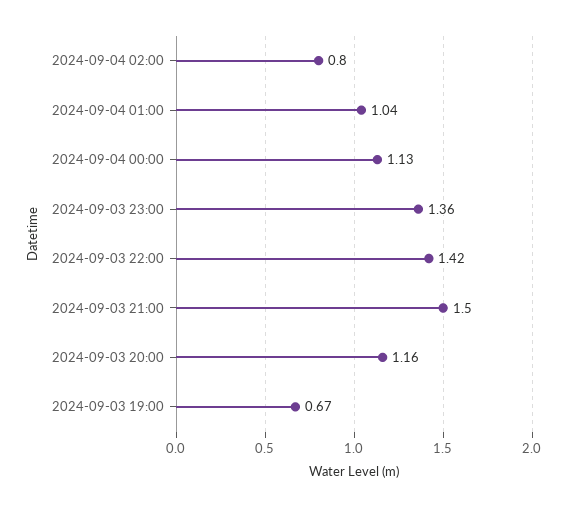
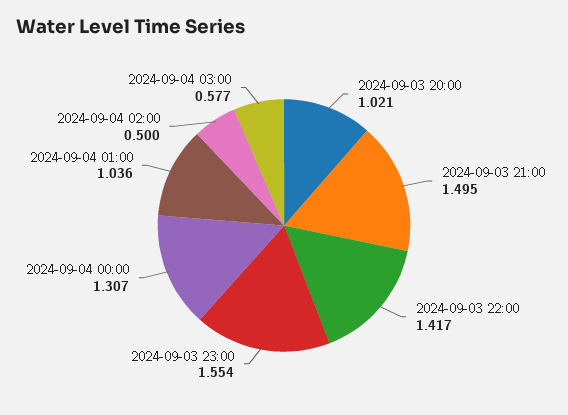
2024-09-04 02:00: 0.8 -> 0.5
2024-09-04 00:00: 1.13 -> 1.307
2024-09-03 23:00: 1.36 -> 1.554
2024-09-03 20:00: 1.16 -> 1.021
2024-09-03 19:00: 0.67 -> none
2024-09-04 03:00: none -> 0.577

